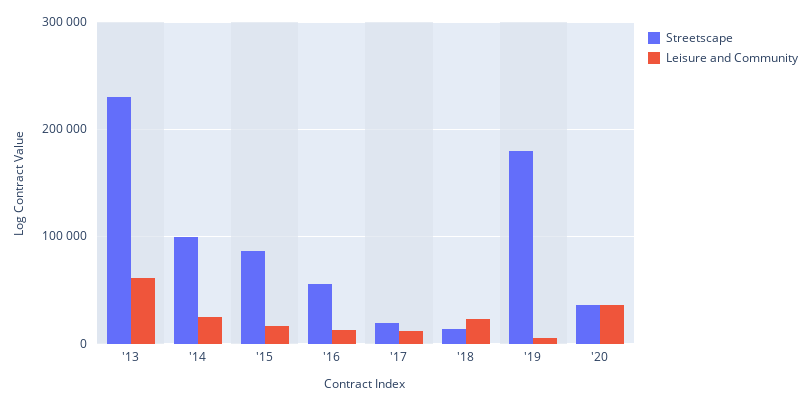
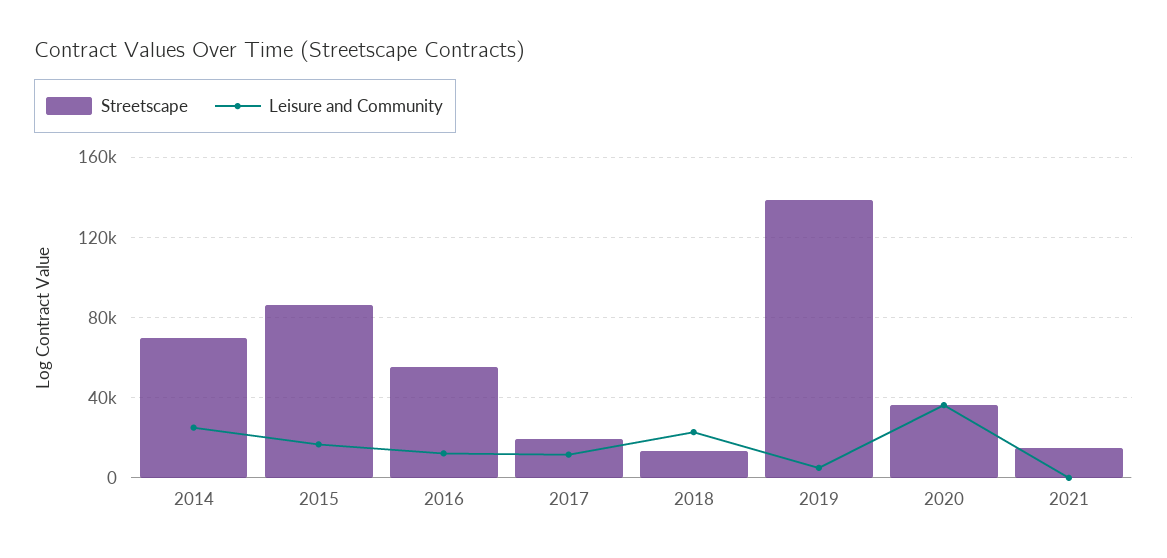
Streetscape, '13: 230000 -> none
Leisure and Community, '13: 60000 -> none
Streetscape, '14: 100000 -> 70000
Streetscape, '19: 180000 -> 140000
Streetscape, 2021: none -> 15000
Leisure and Community, 2021: none -> 0

